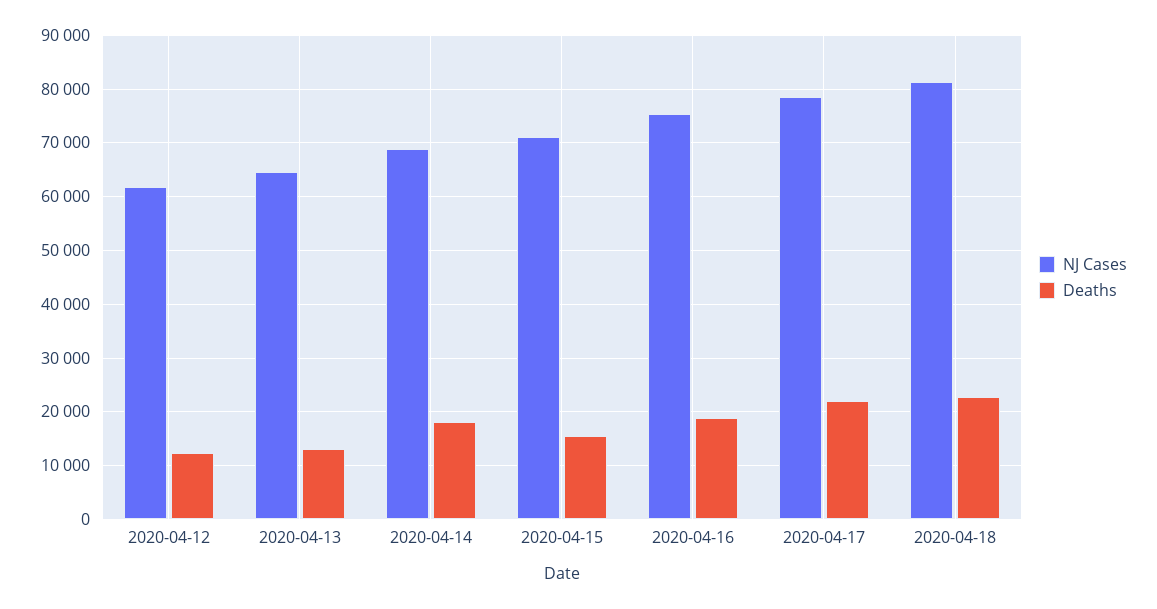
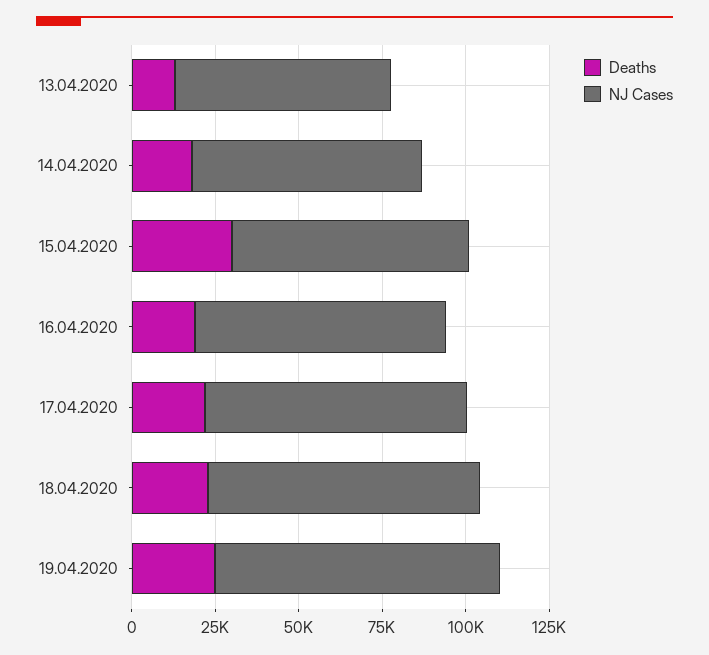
NJ Cases, 2020-04-12: 62000 -> none
Deaths, 2020-04-12: 12000 -> none
Deaths, 2020-04-15: 16000 -> 30000
Deaths, 19.04.2020: none -> 25000
NJ Cases, 19.04.2020: none -> 85000

